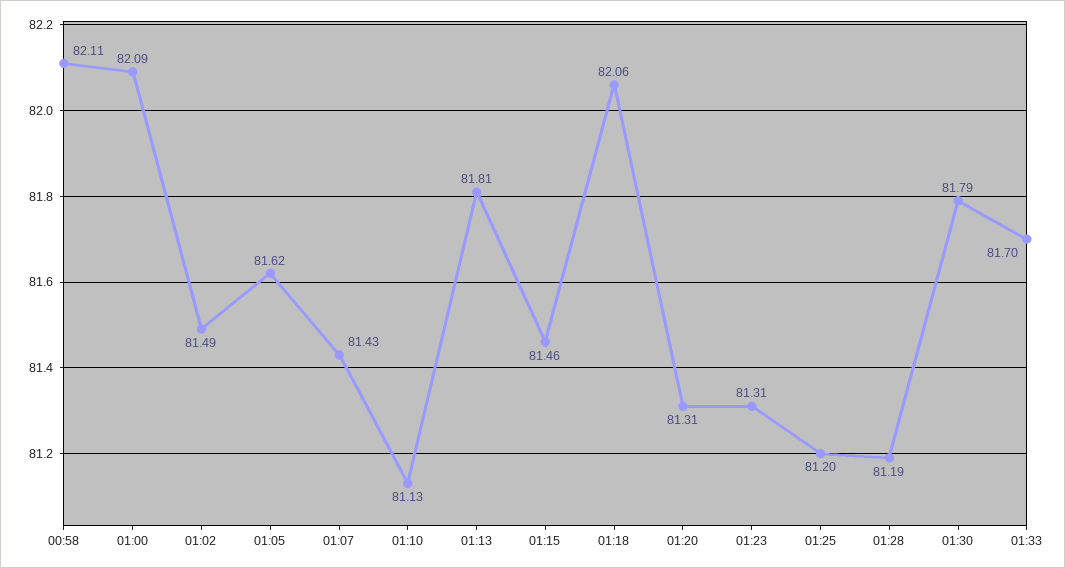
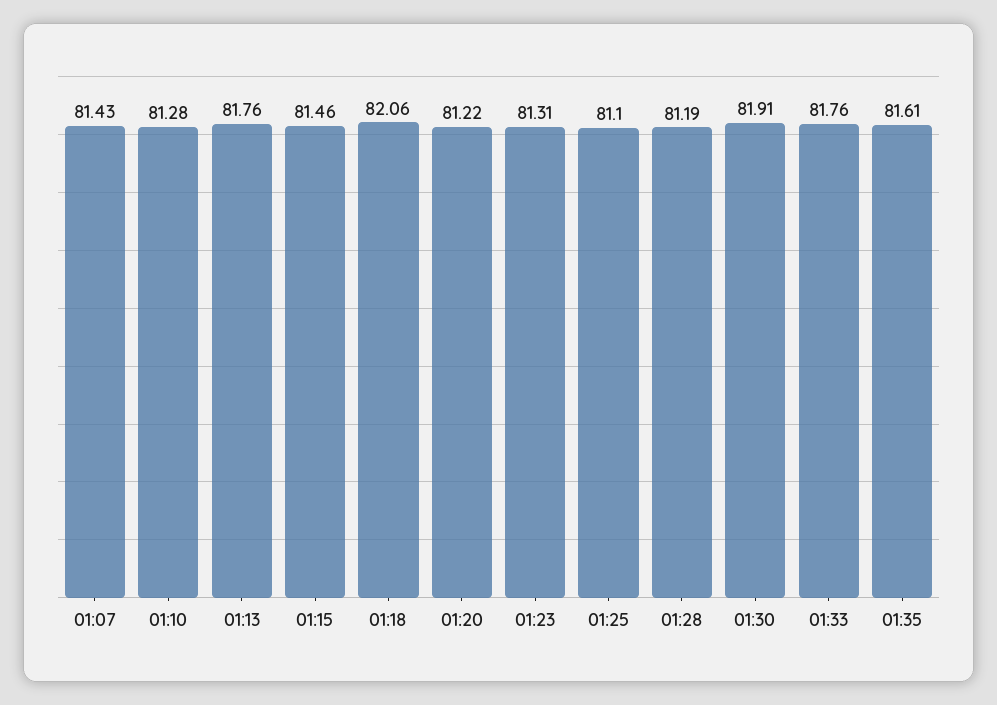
00:58: 82.11 -> none
01:00: 82.09 -> none
01:02: 81.49 -> none
01:05: 81.62 -> none
01:10: 81.13 -> 81.28
01:13: 81.81 -> 81.76
01:20: 81.31 -> 81.22
01:25: 81.2 -> 81.1
01:30: 81.79 -> 81.91
01:33: 81.7 -> 81.76
01:35: none -> 81.61

